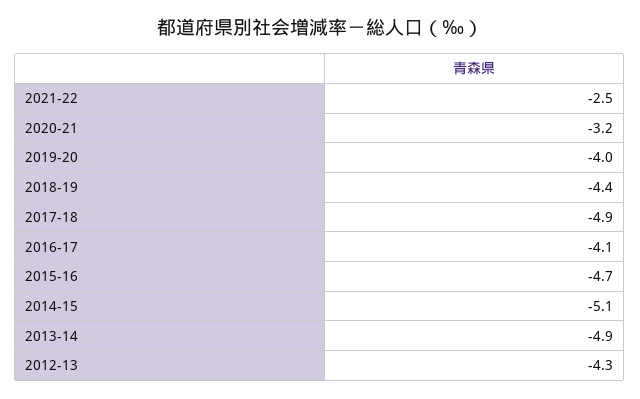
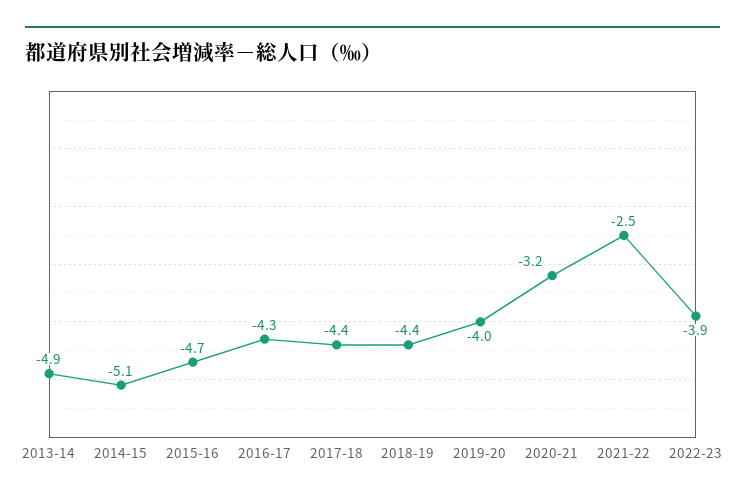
2017-18: -4.9 -> -4.4
2016-17: -4.1 -> -4.3
2012-13: -4.3 -> none
2022-23: none -> -3.9

